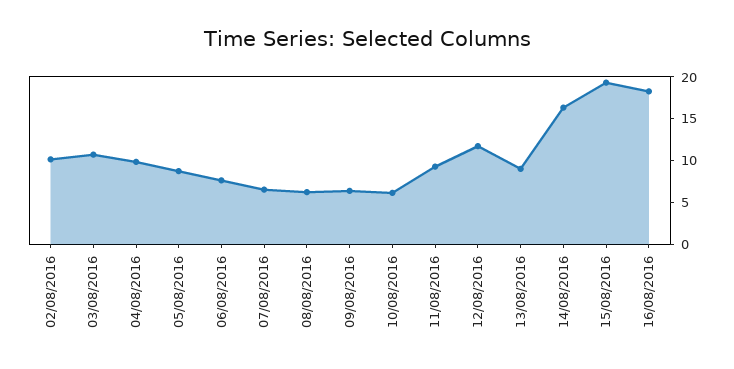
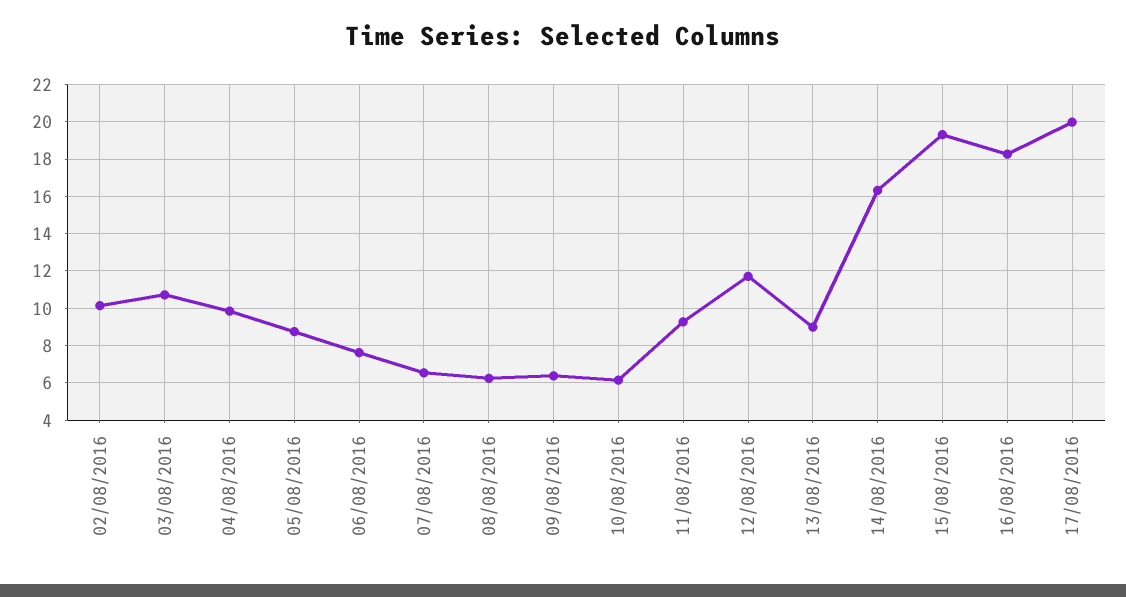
17/08/2016: none -> 20

